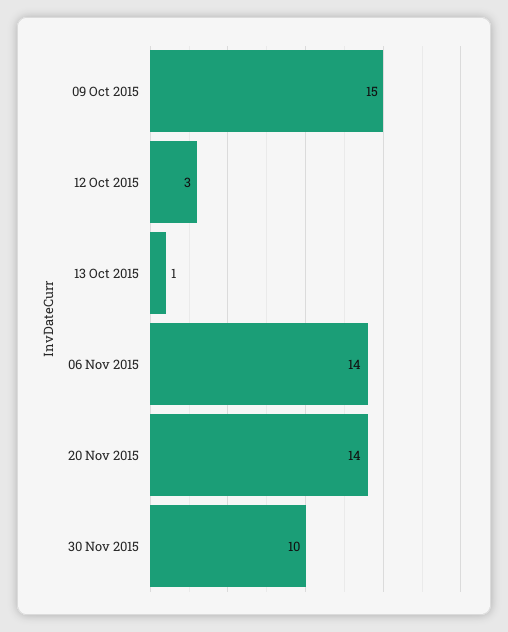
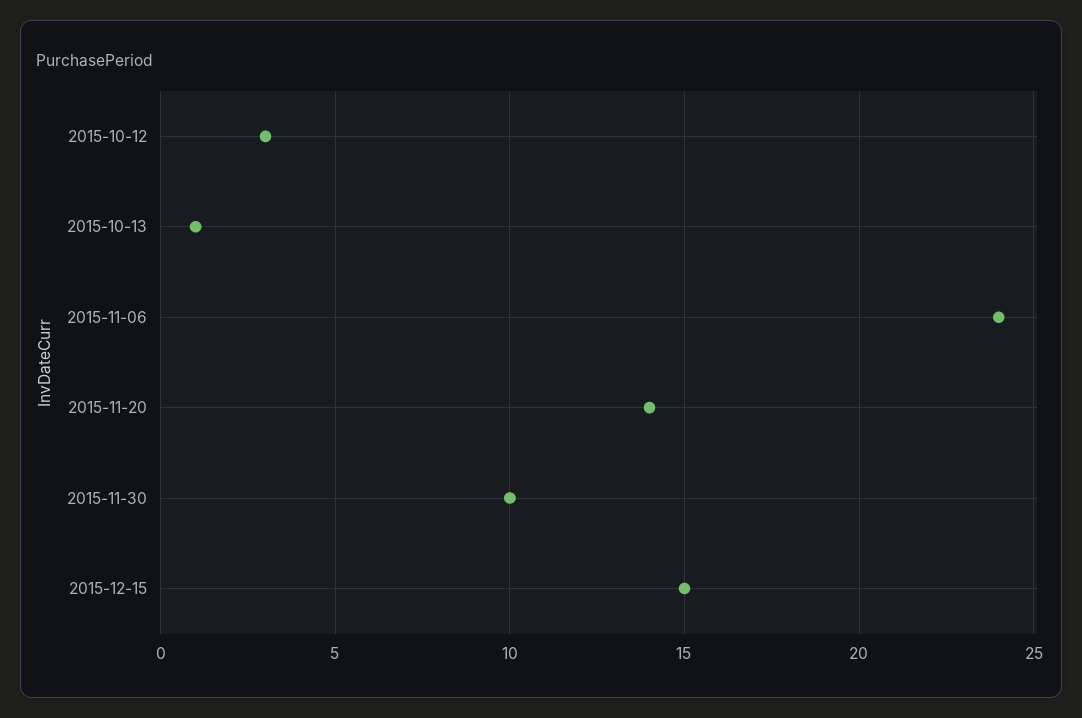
09 Oct 2015: 15 -> none
06 Nov 2015: 14 -> 24
2015-12-15: none -> 15

